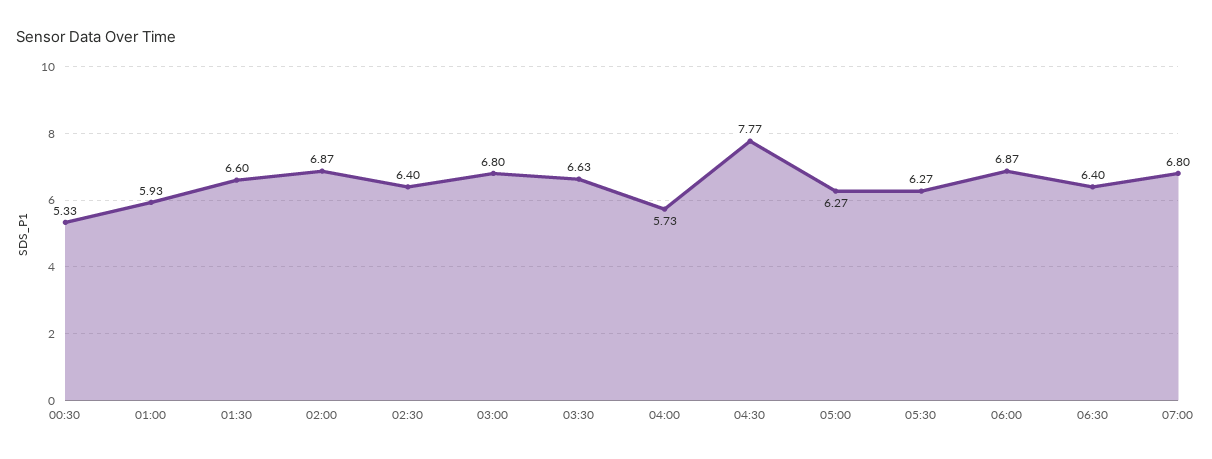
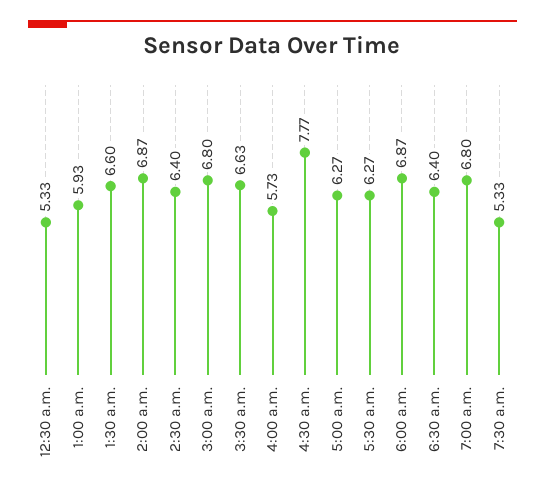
7:30 a.m.: none -> 5.33

